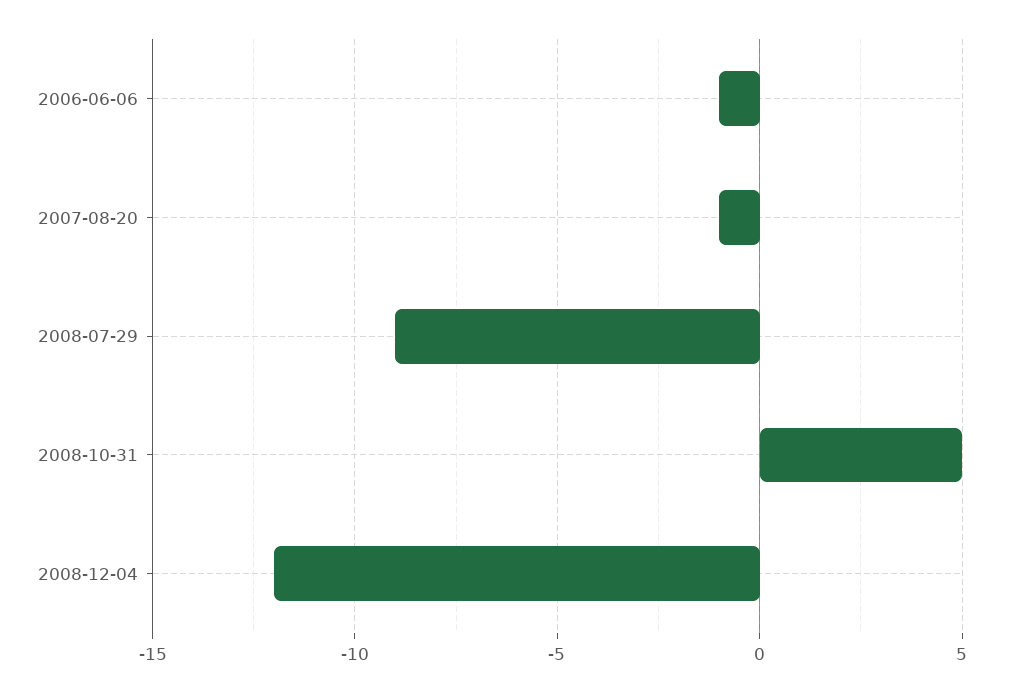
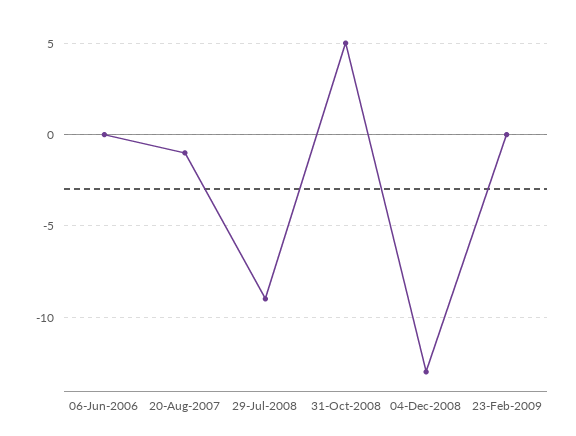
2006-06-06: -1 -> 0
2008-12-04: -12 -> -13
23-Feb-2009: none -> 0

